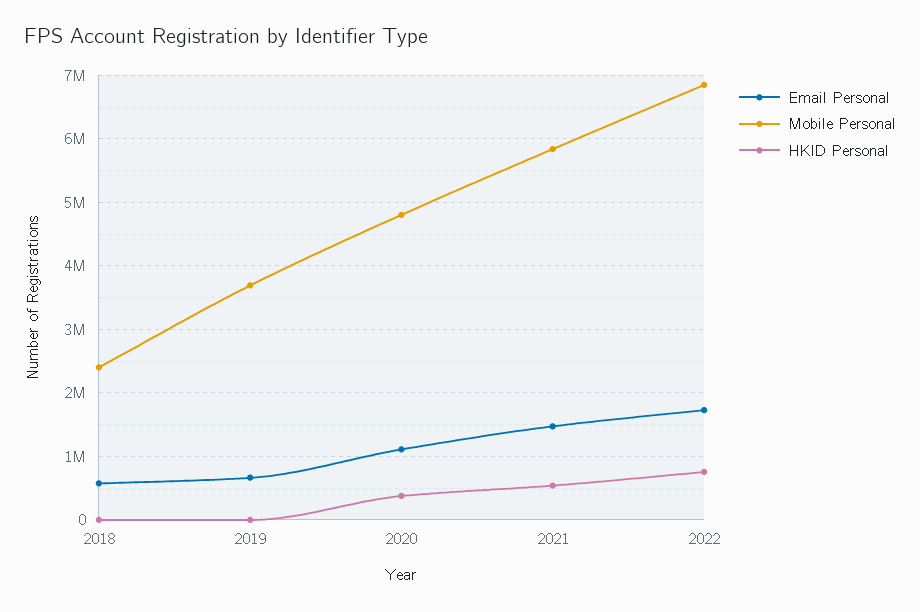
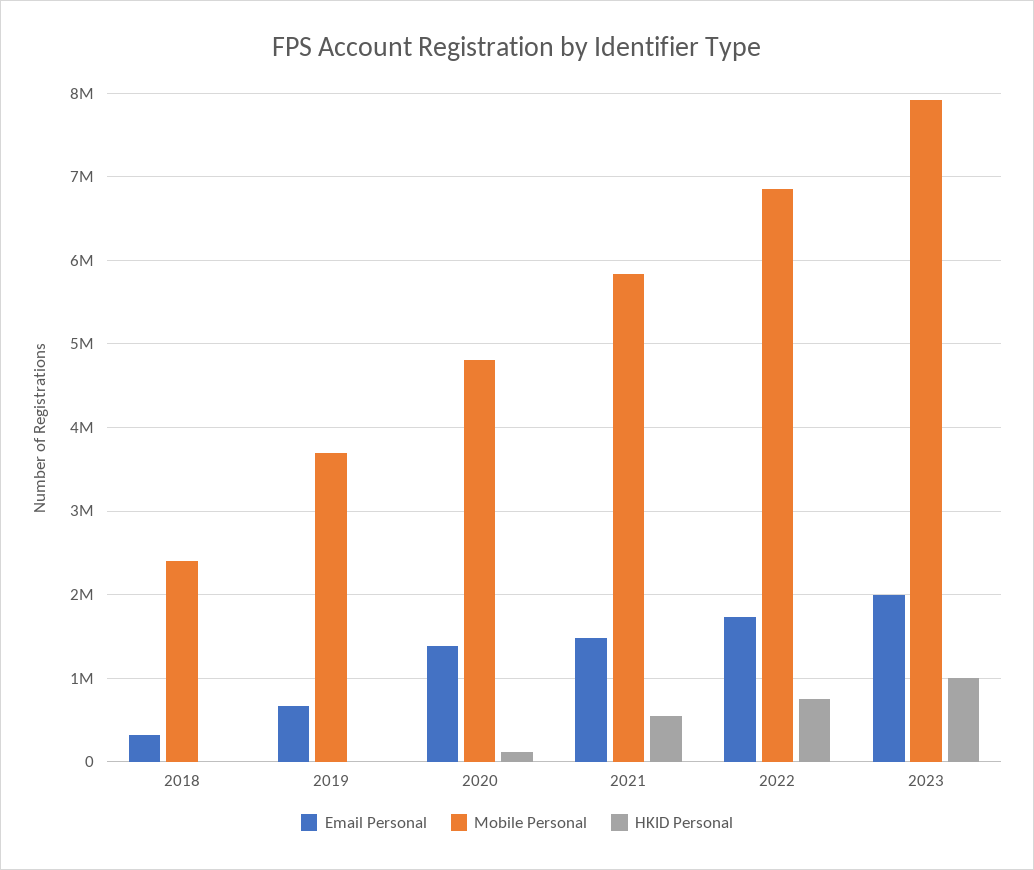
Email Personal, 2018: 600000 -> 300000
Email Personal, 2020: 1100000 -> 1400000
HKID Personal, 2020: 400000 -> 100000
Email Personal, 2023: none -> 2000000
Mobile Personal, 2023: none -> 7900000
HKID Personal, 2023: none -> 1000000

